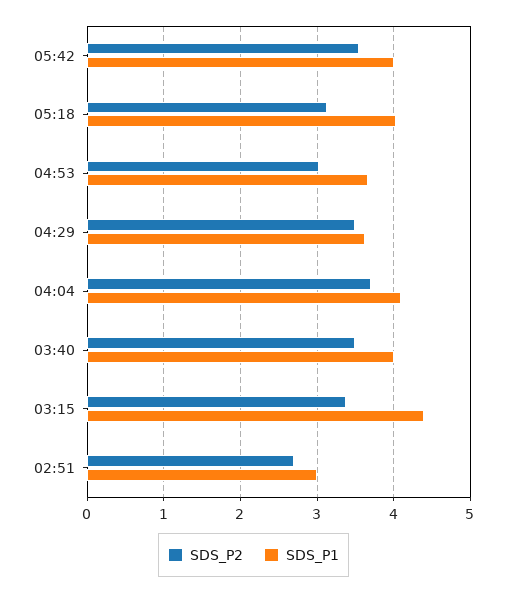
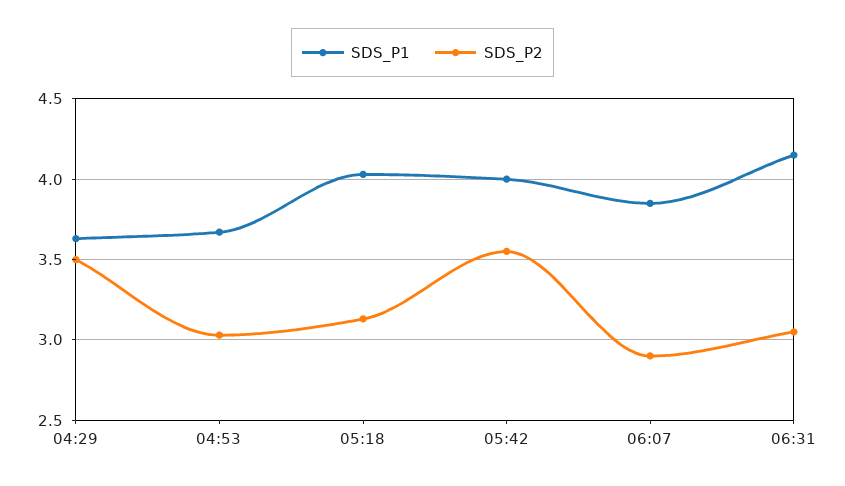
SDS_P2, 04:04: 3.7 -> none
SDS_P1, 04:04: 4.1 -> none
SDS_P2, 03:40: 3.5 -> none
SDS_P1, 03:40: 4 -> none
SDS_P2, 03:15: 3.4 -> none
SDS_P1, 03:15: 4.4 -> none
SDS_P2, 02:51: 2.7 -> none
SDS_P1, 02:51: 3 -> none
SDS_P1, 06:07: none -> 3.85
SDS_P2, 06:07: none -> 2.9
SDS_P1, 06:31: none -> 4.15
SDS_P2, 06:31: none -> 3.05

